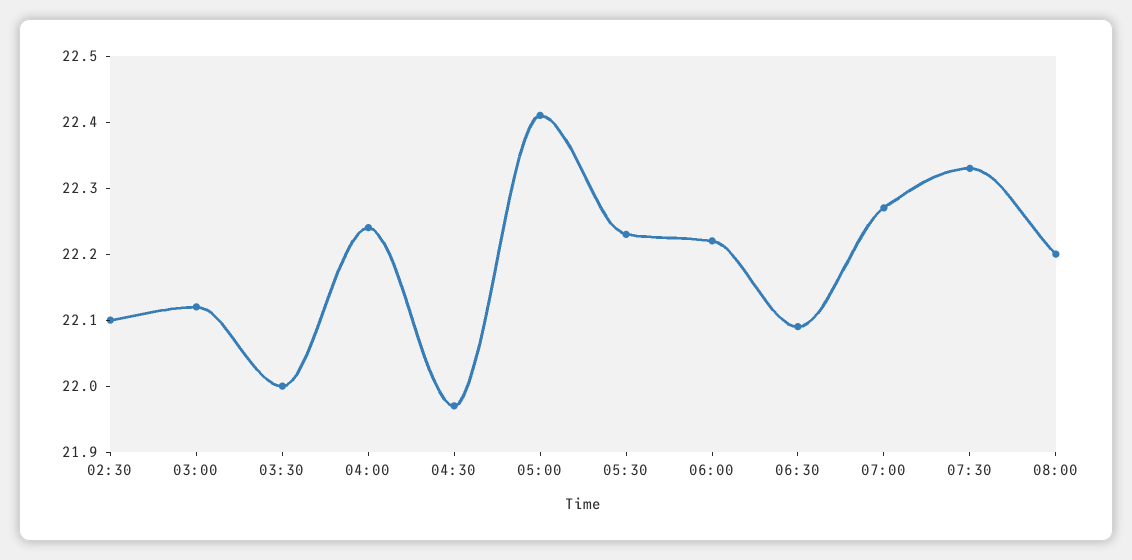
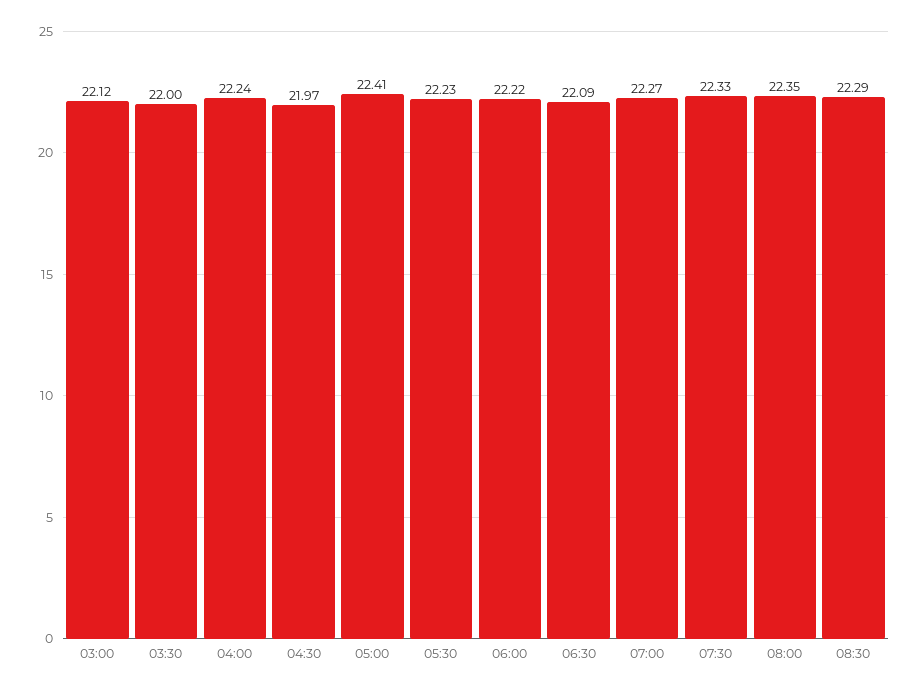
02:30: 22.1 -> none
08:00: 22.2 -> 22.35
08:30: none -> 22.29

